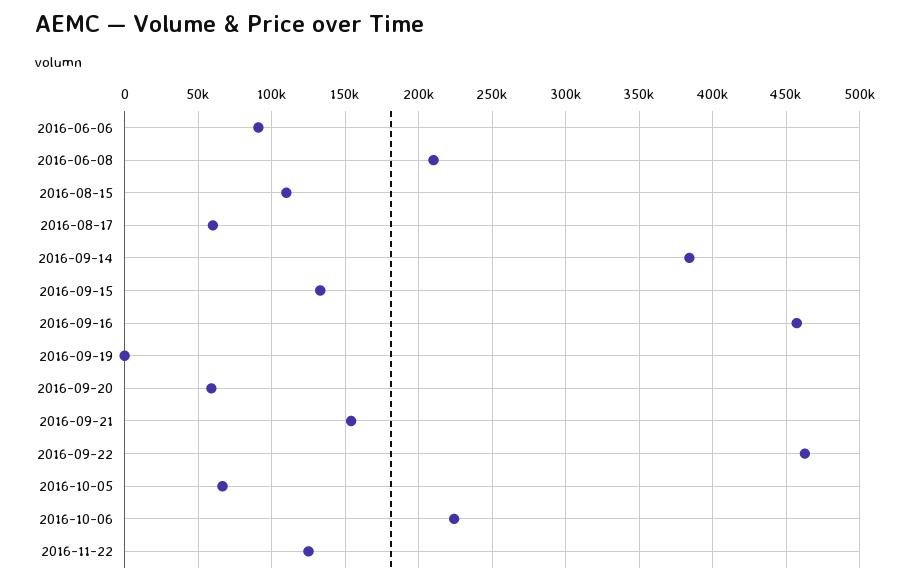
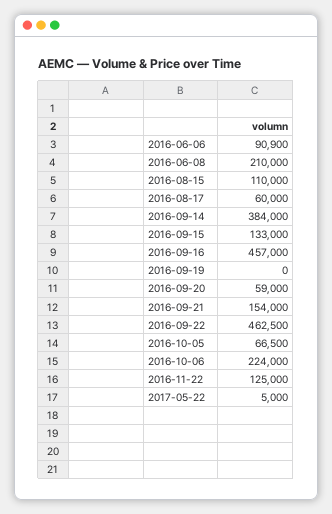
2017-05-22: none -> 5000

